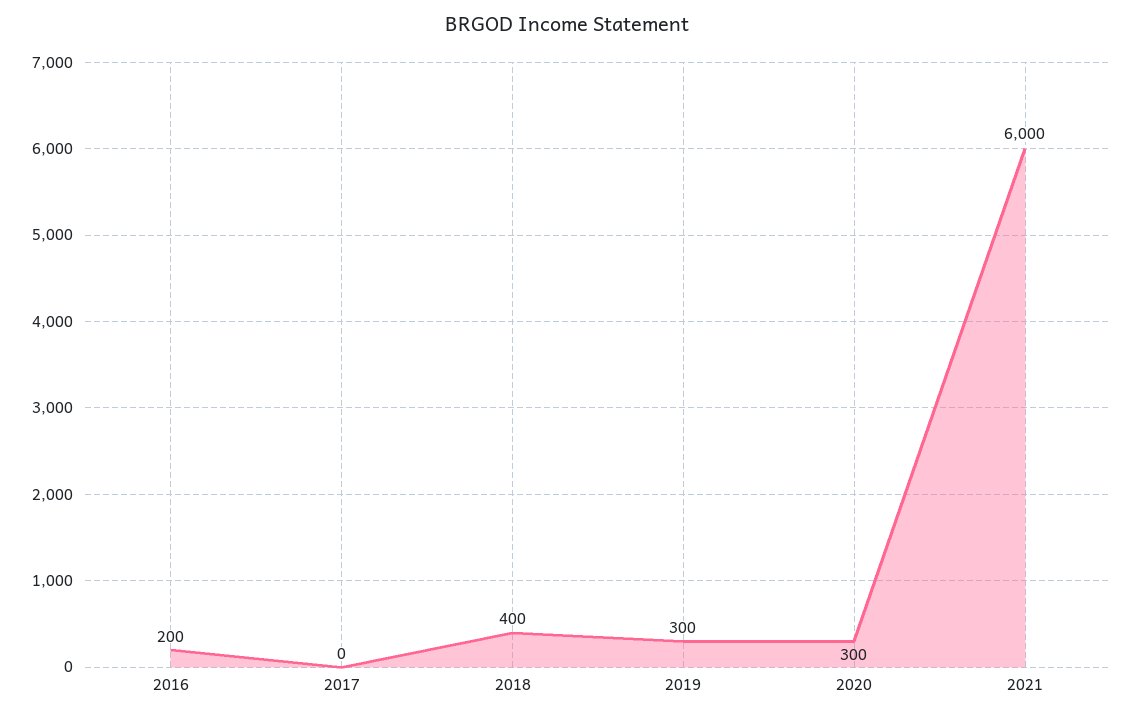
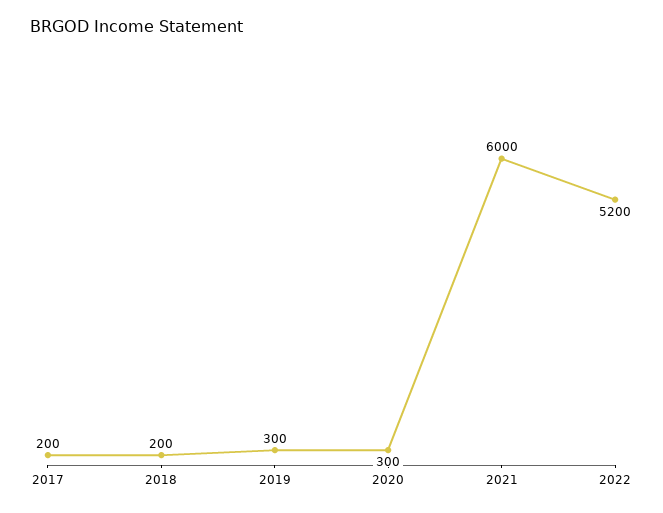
2016: 200 -> none
2017: 0 -> 200
2018: 400 -> 200
2022: none -> 5200

